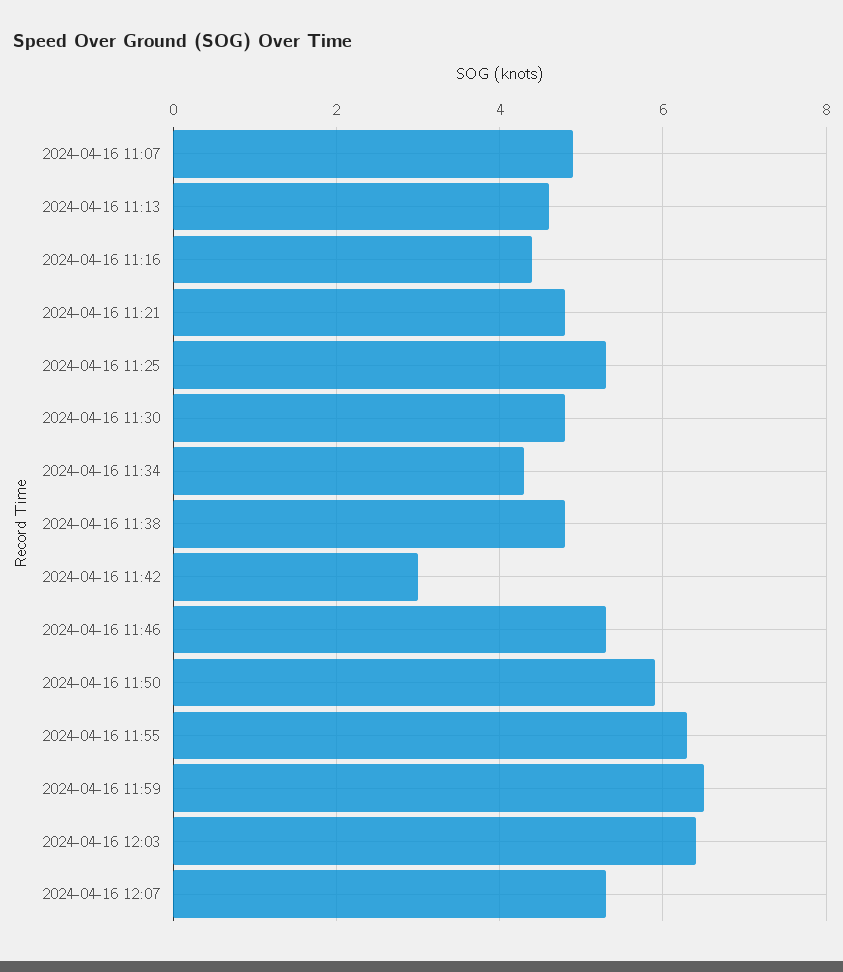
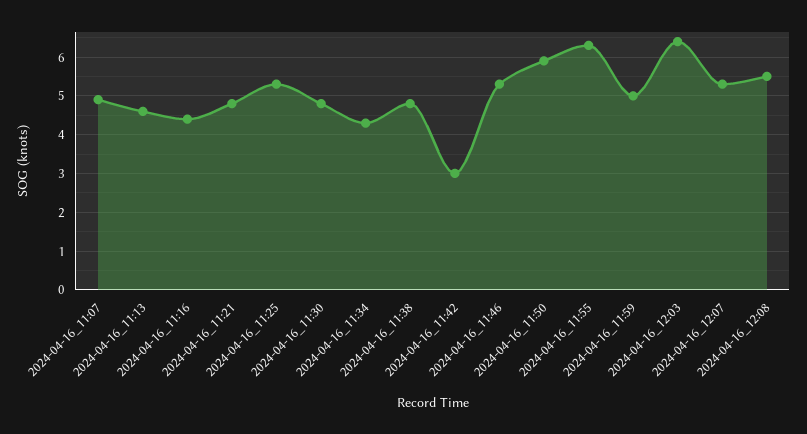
2024-04-16 11:59: 6.5 -> 5
2024-04-16_12:08: none -> 5.5

